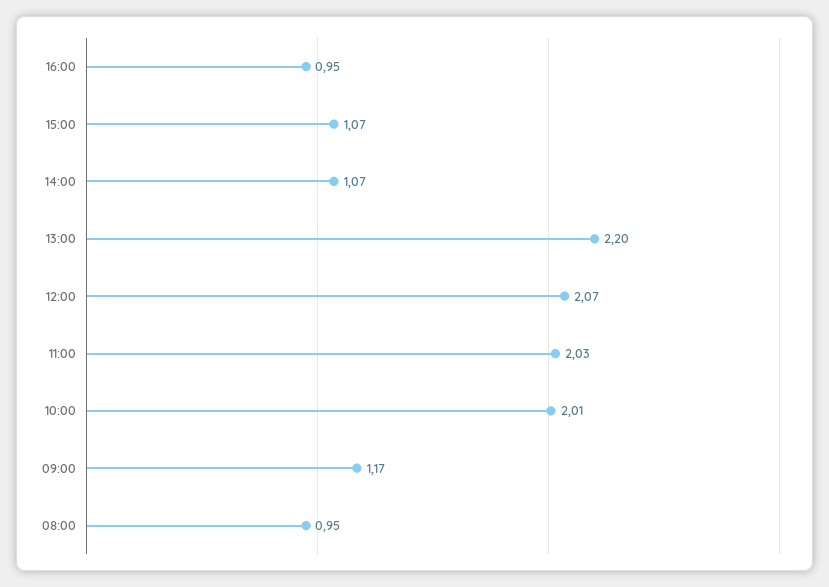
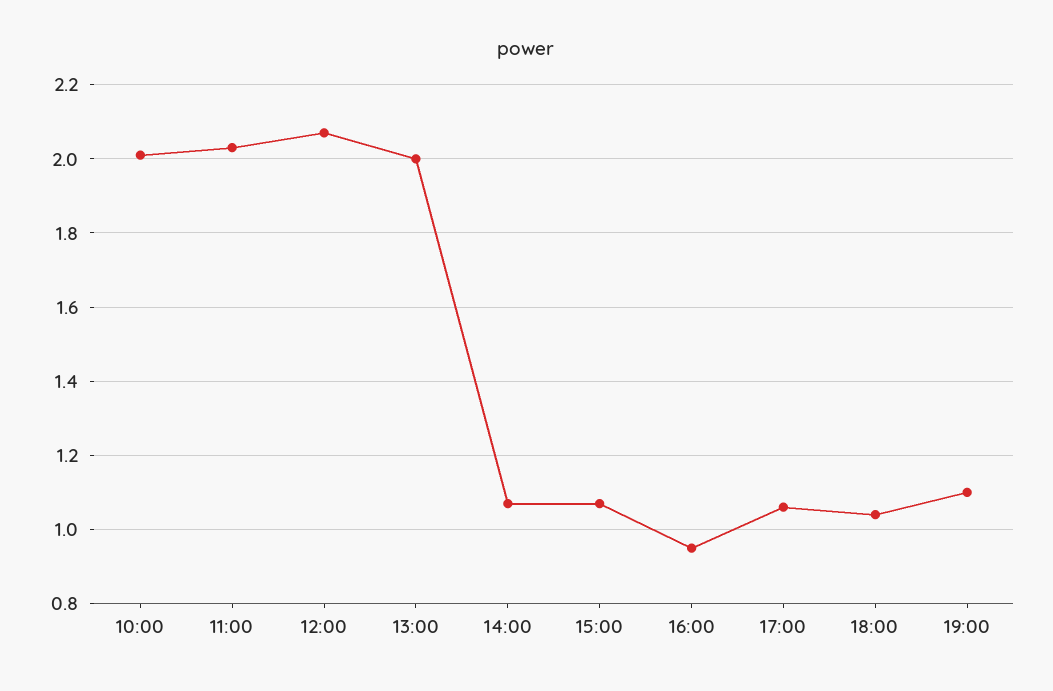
13:00: 2.2 -> 2
09:00: 1.17 -> none
08:00: 0.95 -> none
17:00: none -> 1.05
18:00: none -> 1.05
19:00: none -> 1.1

